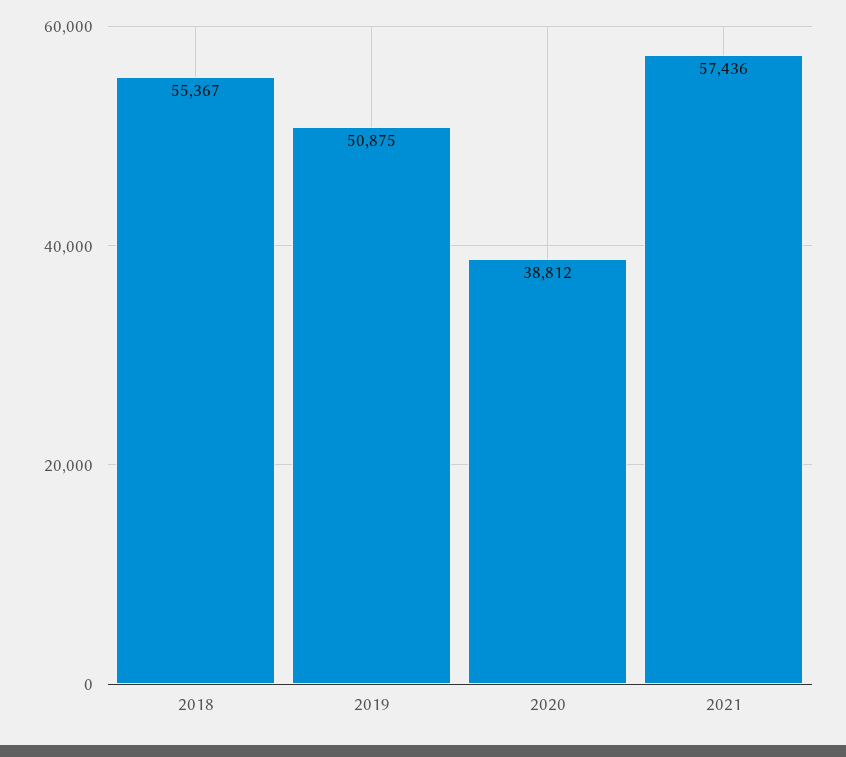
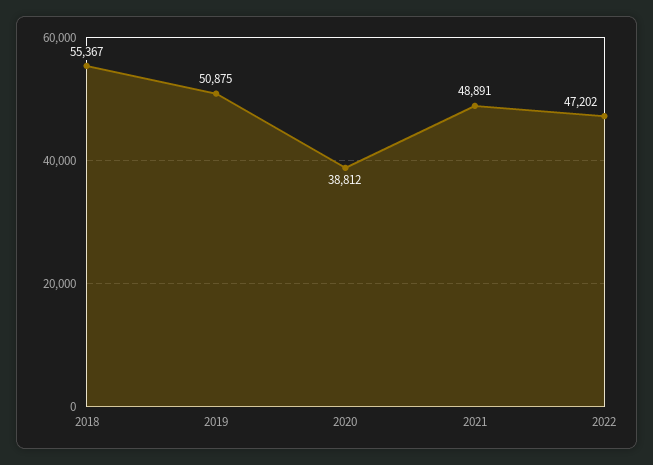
2021: 57436 -> 48891
2022: none -> 47202

